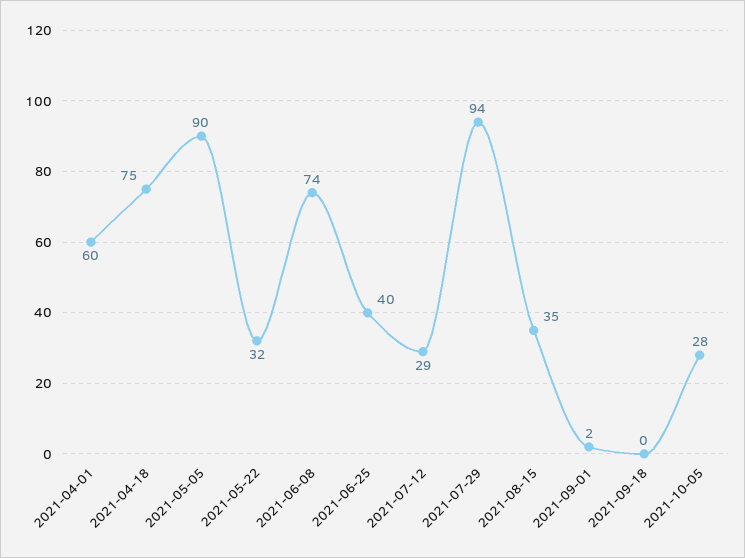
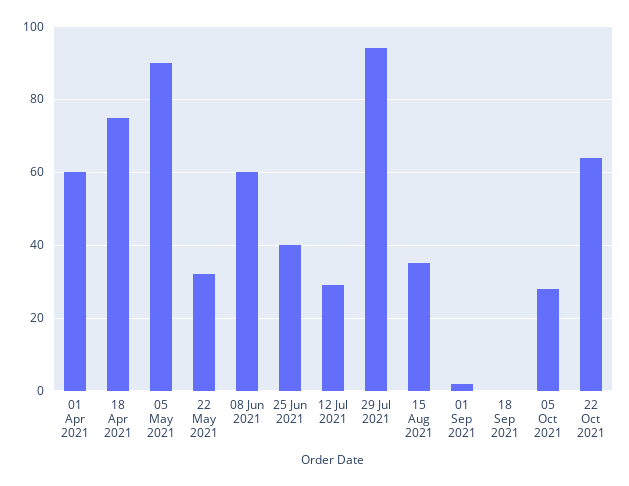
2021-06-08: 74 -> 60
22 Oct 2021: none -> 65

